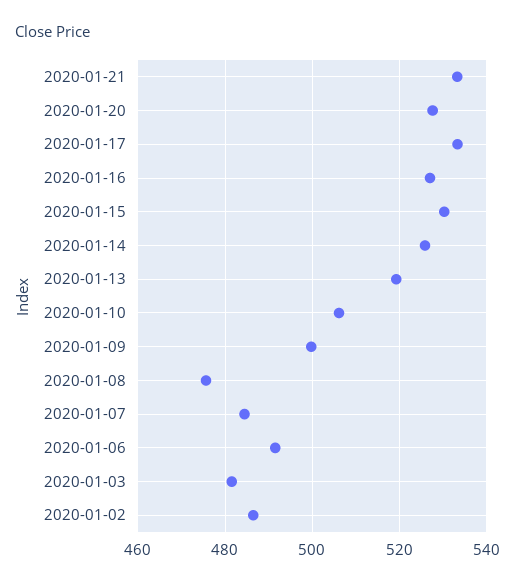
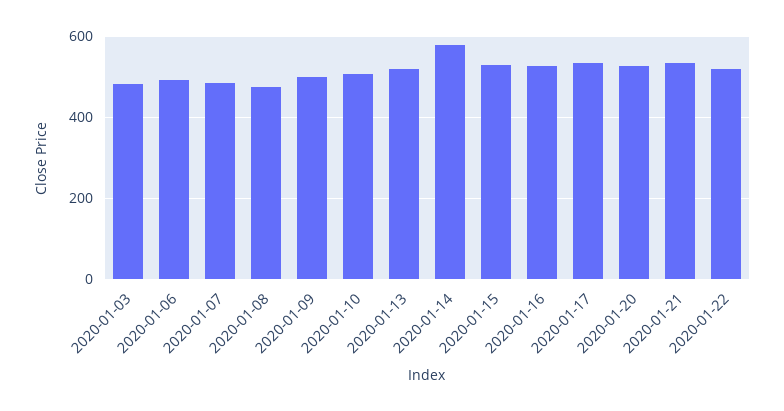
2020-01-14: 526 -> 580
2020-01-02: 486 -> none
2020-01-22: none -> 520

